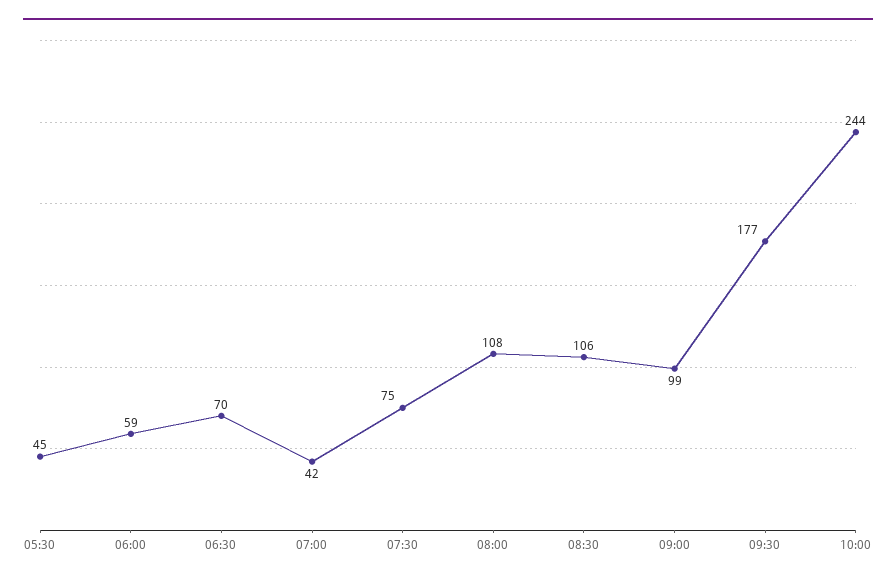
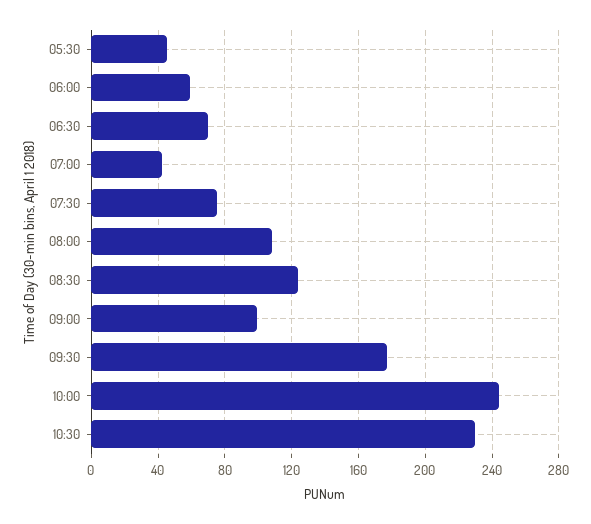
08:30: 106 -> 125
10:30: none -> 230

